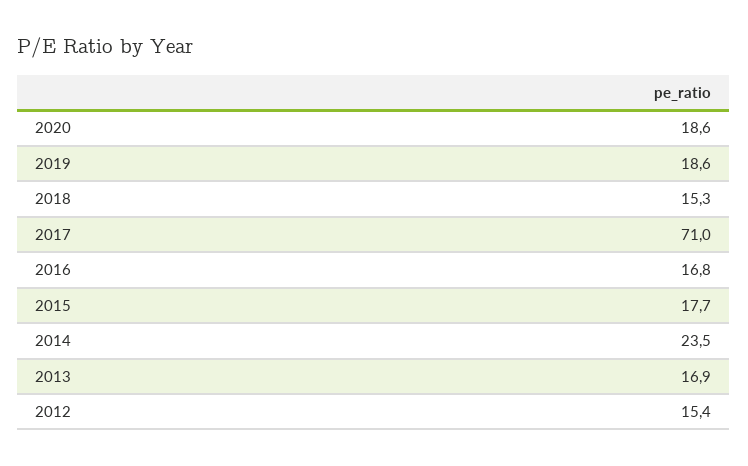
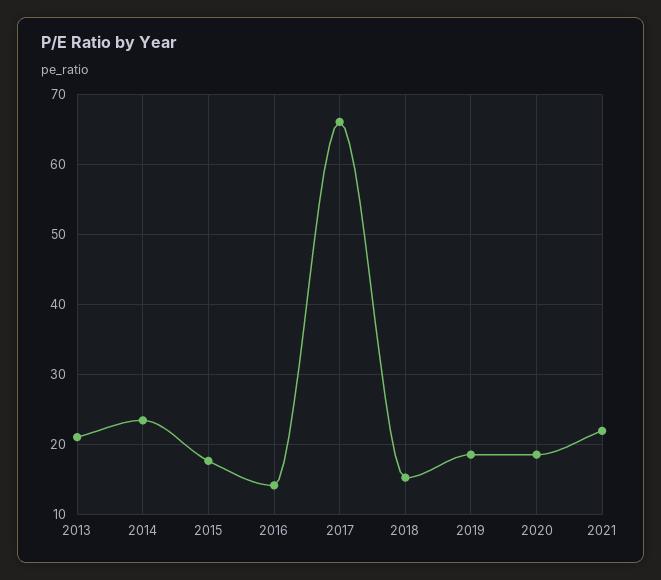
2017: 71 -> 66
2016: 16.8 -> 14
2013: 16.9 -> 21
2012: 15.4 -> none
2021: none -> 22

